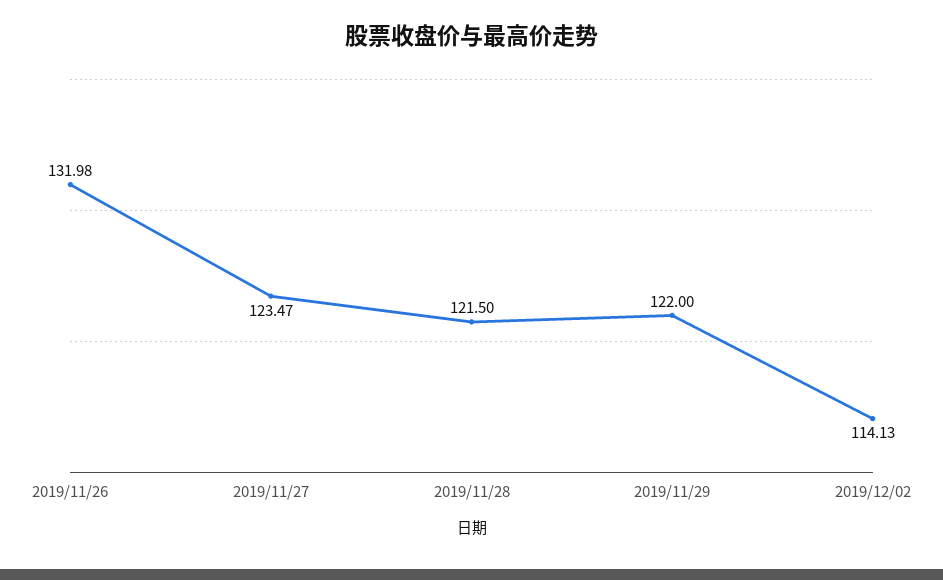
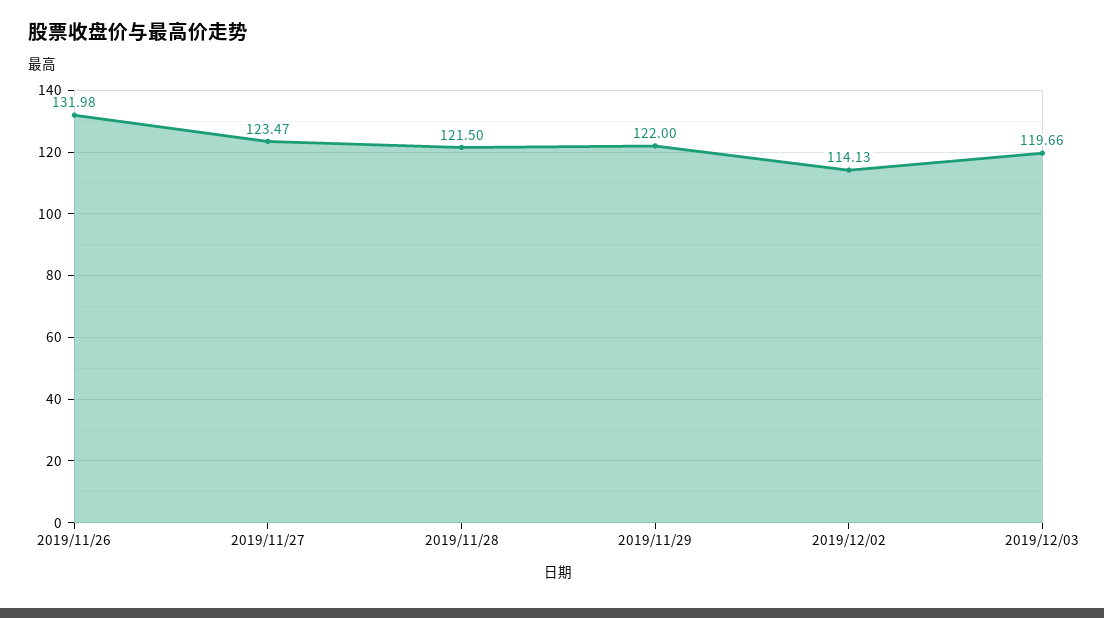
2019/12/03: none -> 119.66

